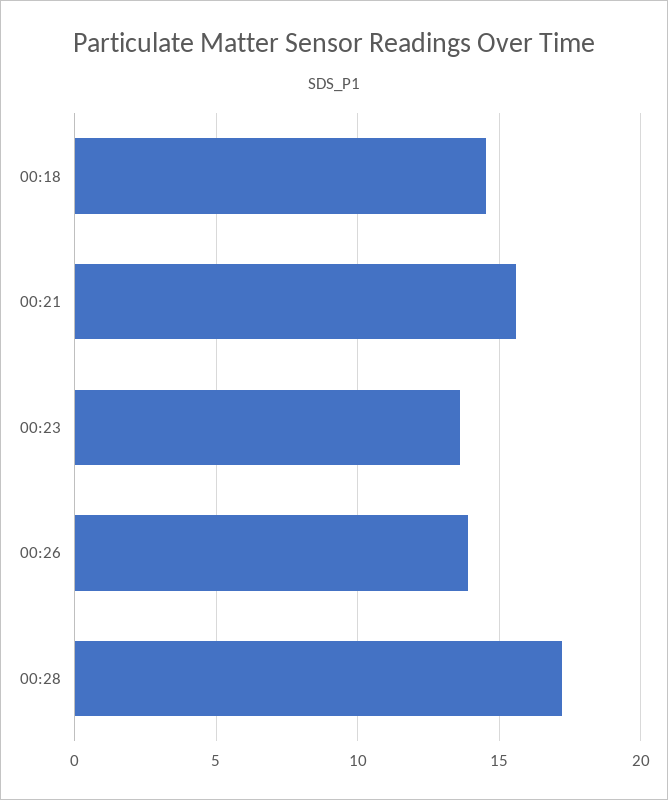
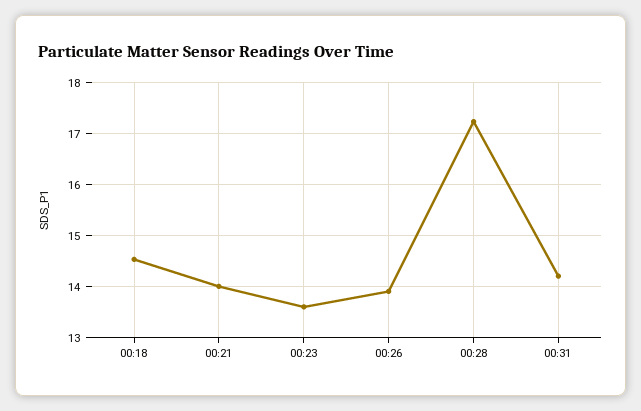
00:21: 15.5 -> 14
00:31: none -> 14.2

